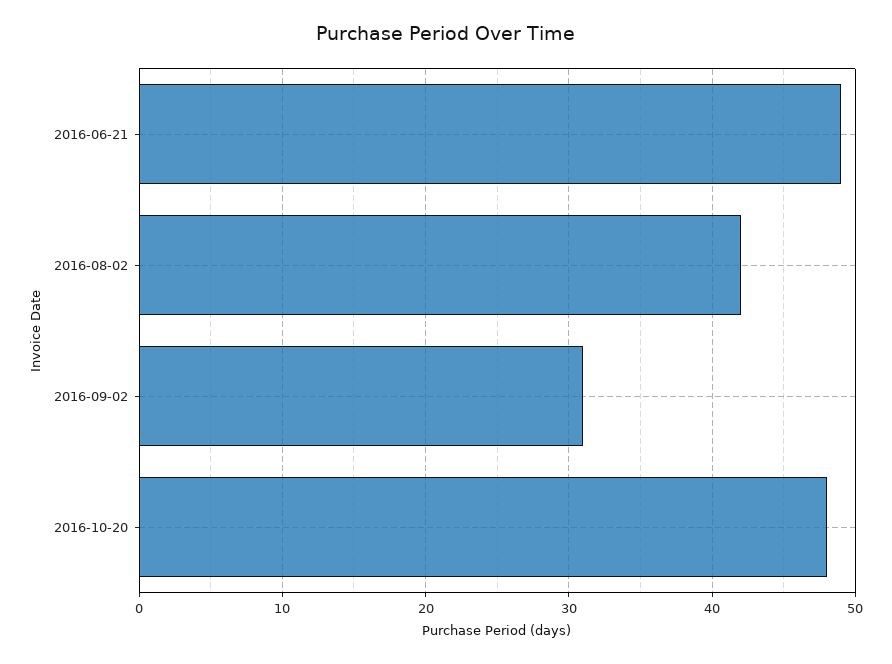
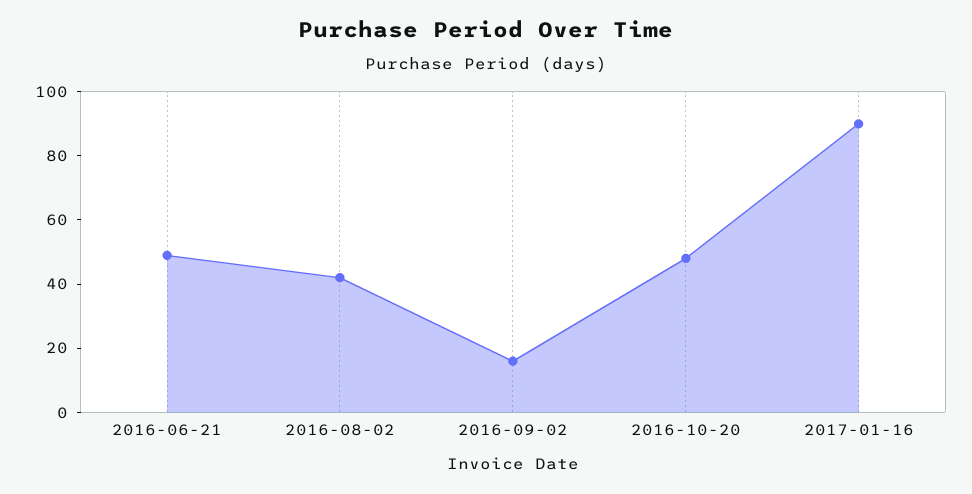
2016-09-02: 31 -> 15
2017-01-16: none -> 90

